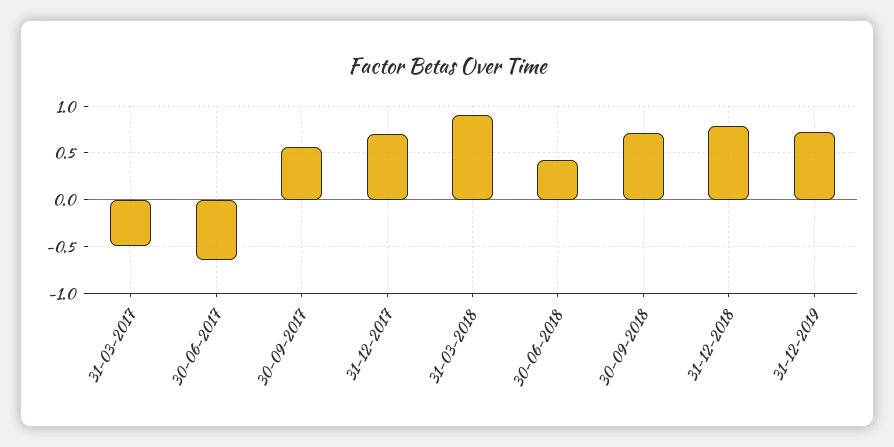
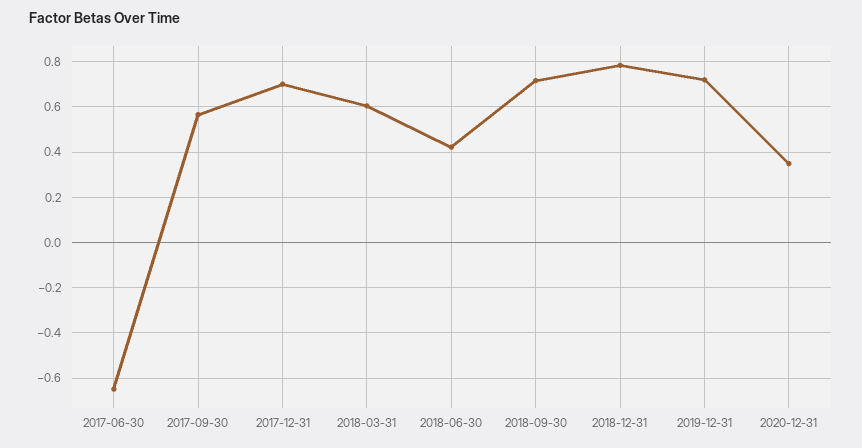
31-03-2017: -0.5 -> none
31-03-2018: 0.9 -> 0.6
2020-12-31: none -> 0.35

